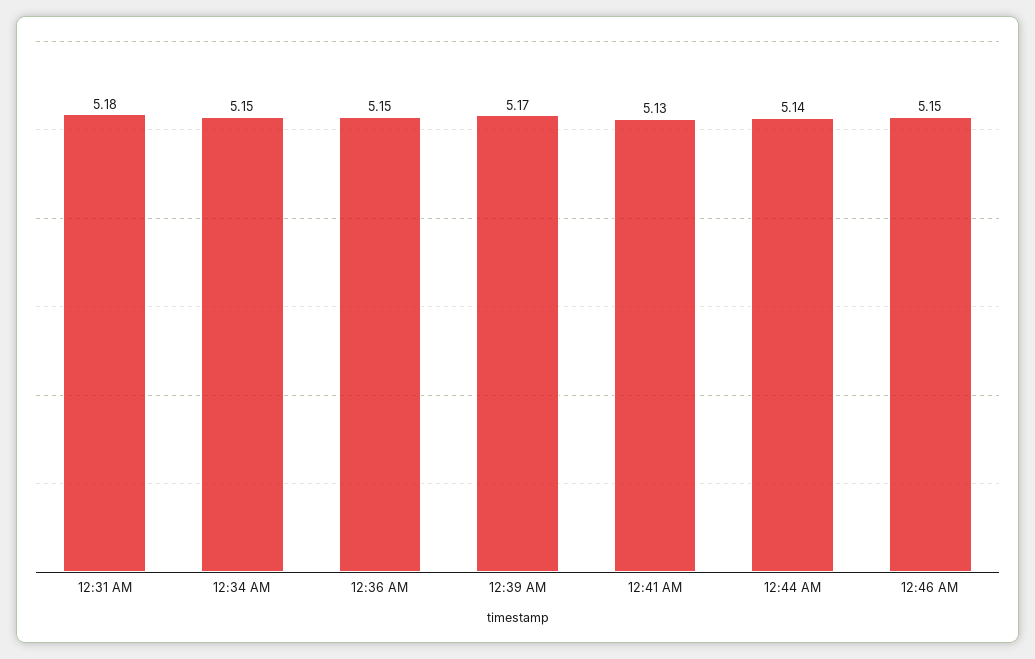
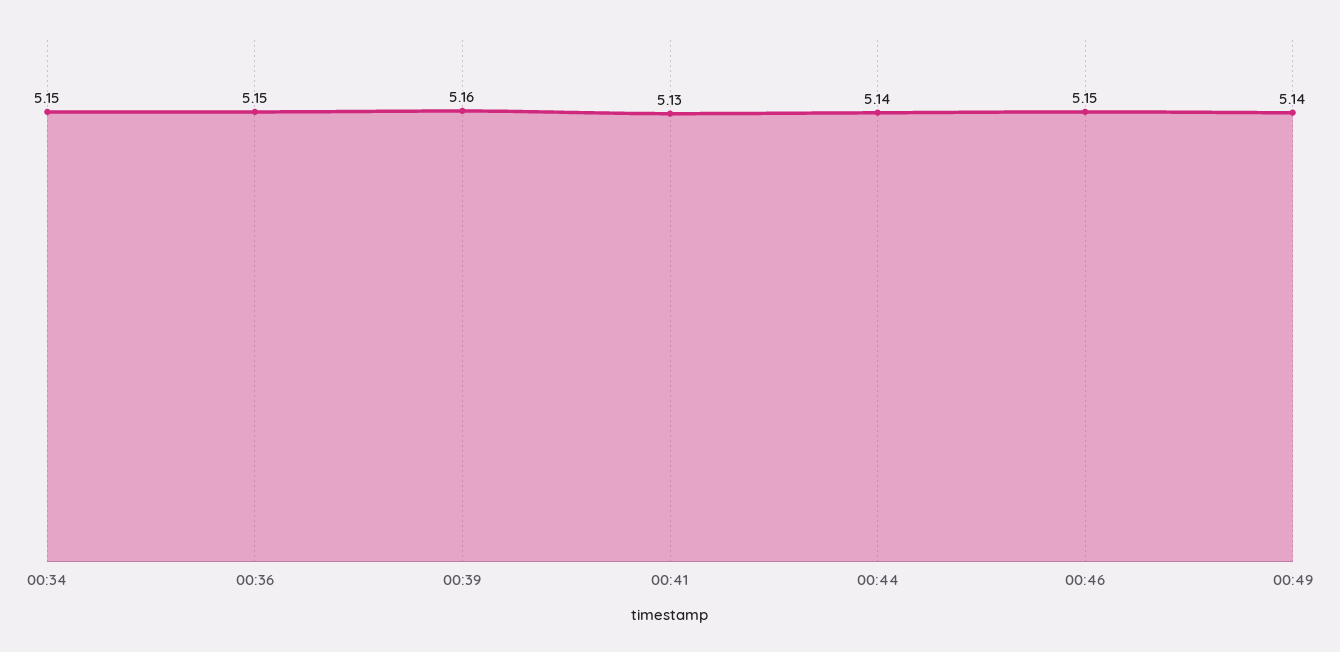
12:31 AM: 5.18 -> none
12:39 AM: 5.17 -> 5.16
00:49: none -> 5.14

